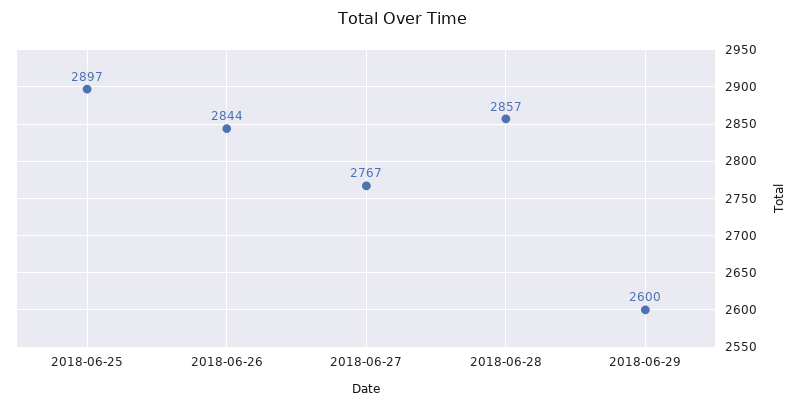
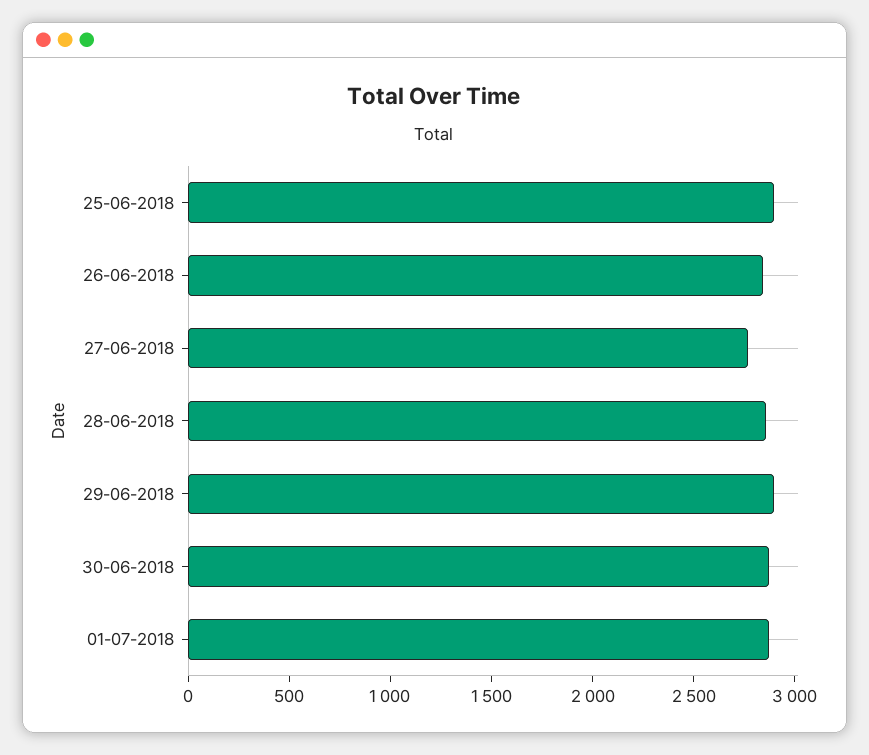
2018-06-29: 2600 -> 2900
30-06-2018: none -> 2900
01-07-2018: none -> 2900

